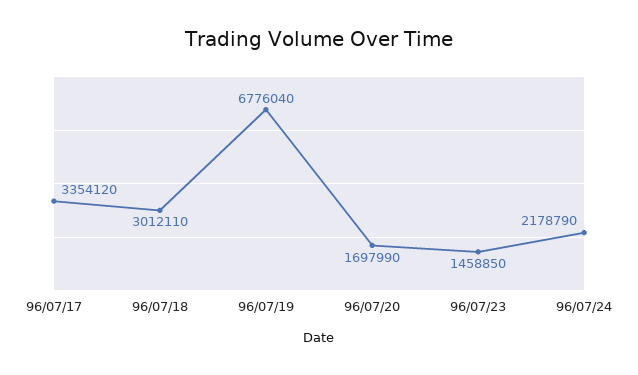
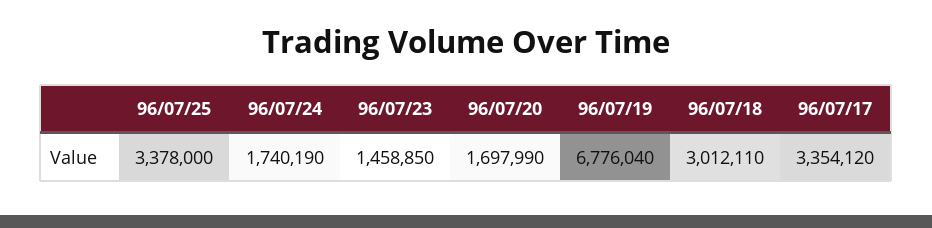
96/07/24: 2178790 -> 1740190
96/07/25: none -> 3378000

